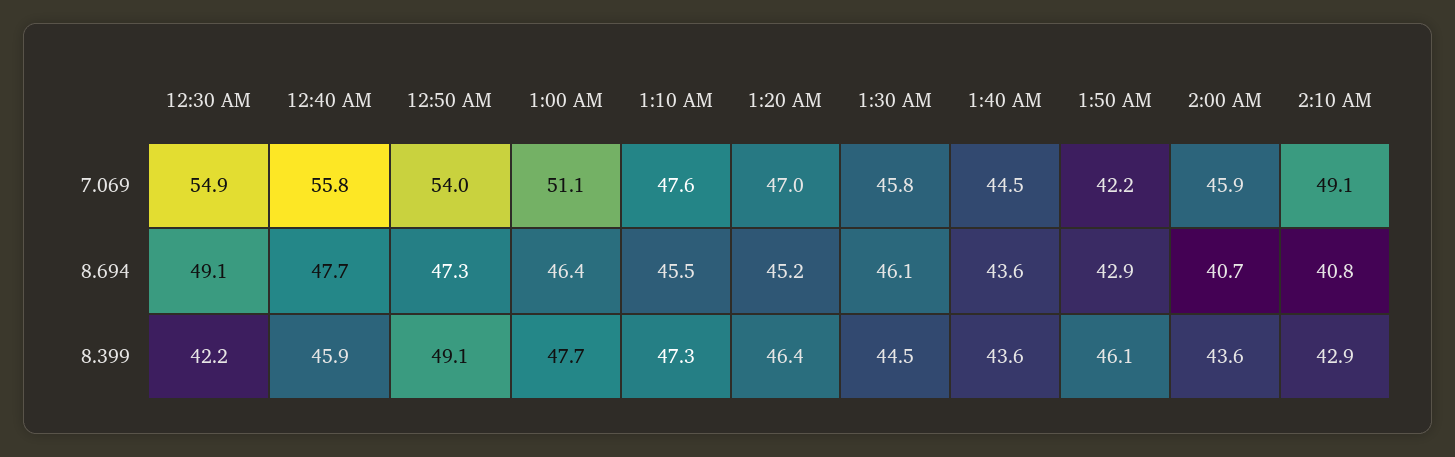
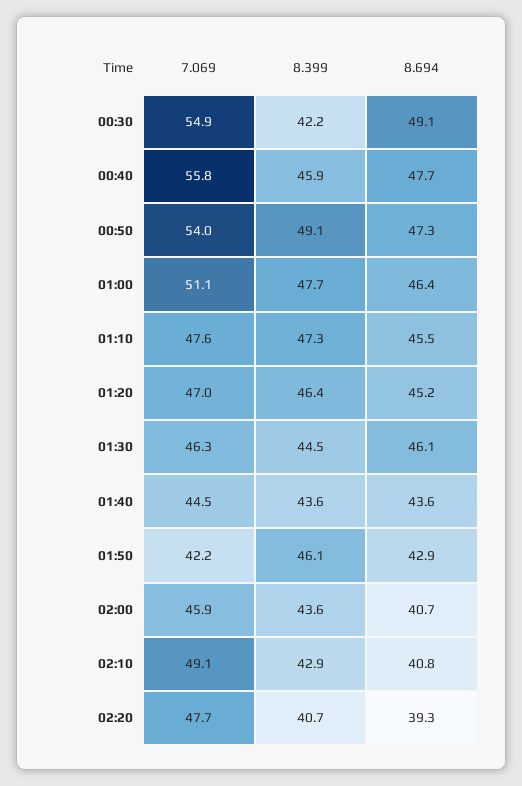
1:30 AM, 7.069: 45.8 -> 46.3
02:20, 7.069: none -> 47.7
02:20, 8.399: none -> 40.7
02:20, 8.694: none -> 39.3

